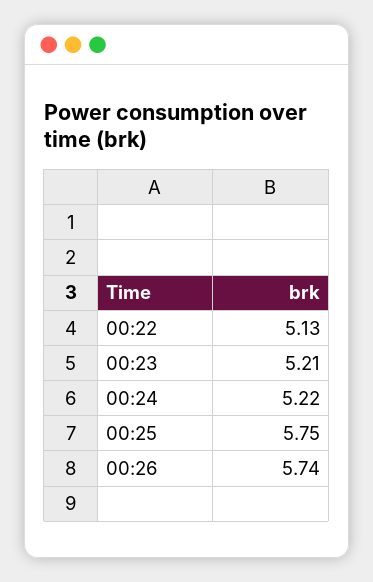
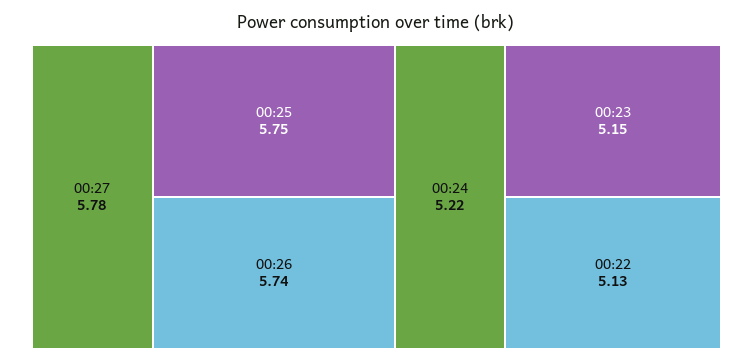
00:23: 5.21 -> 5.15
00:27: none -> 5.78

